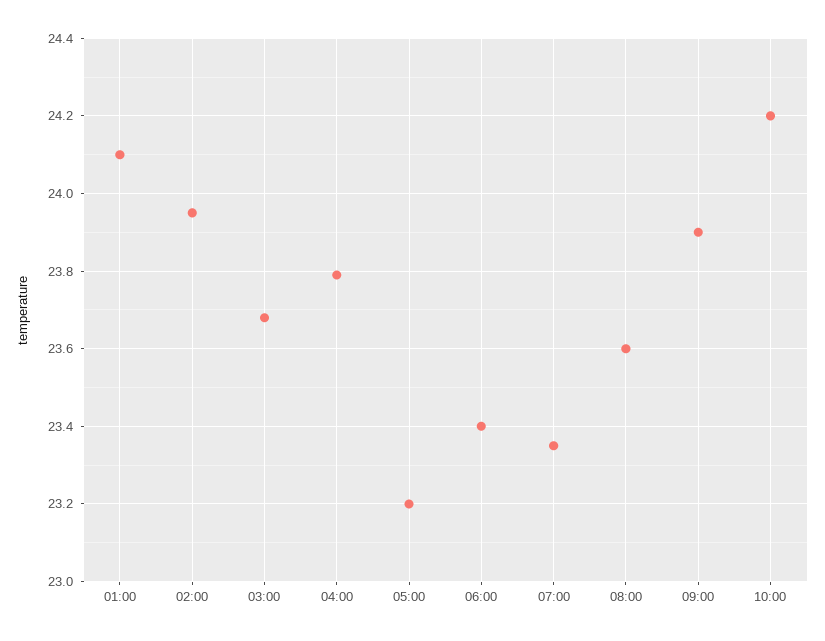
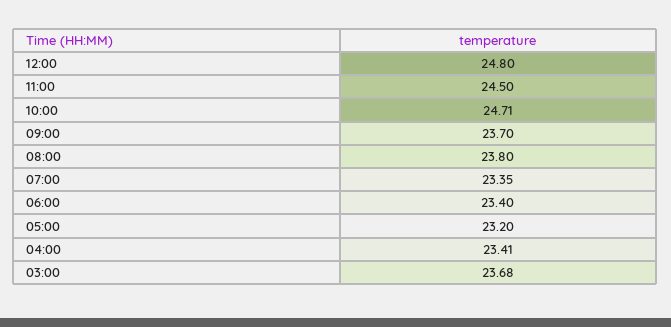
01:00: 24.1 -> none
02:00: 23.95 -> none
04:00: 23.8 -> 23.41
08:00: 23.6 -> 23.8
09:00: 23.9 -> 23.7
10:00: 24.2 -> 24.71
12:00: none -> 24.8
11:00: none -> 24.5

